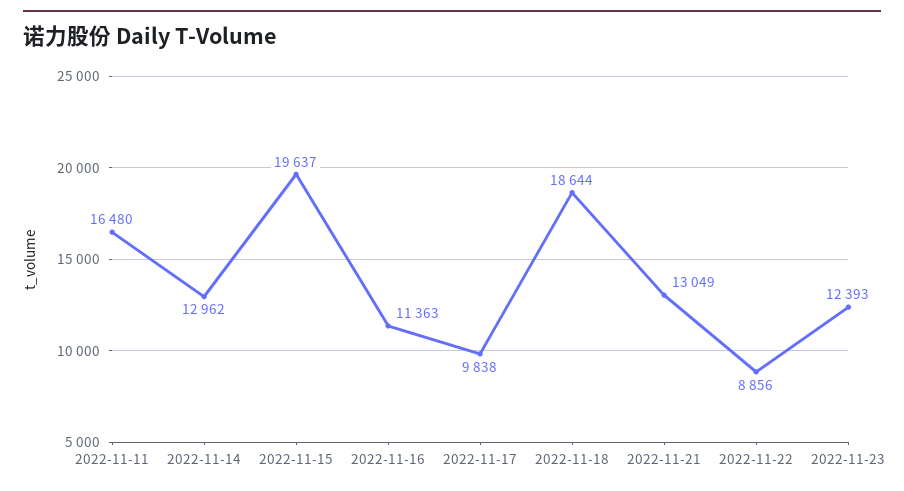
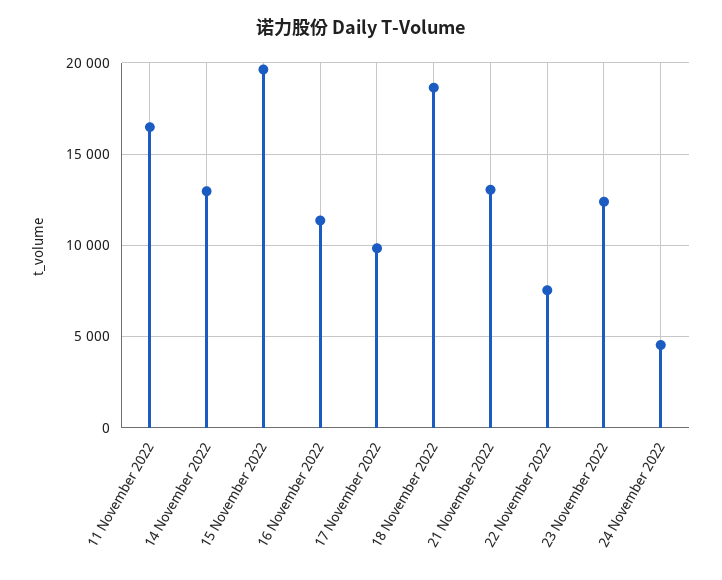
2022-11-22: 8856 -> 7500
24 November 2022: none -> 4500

